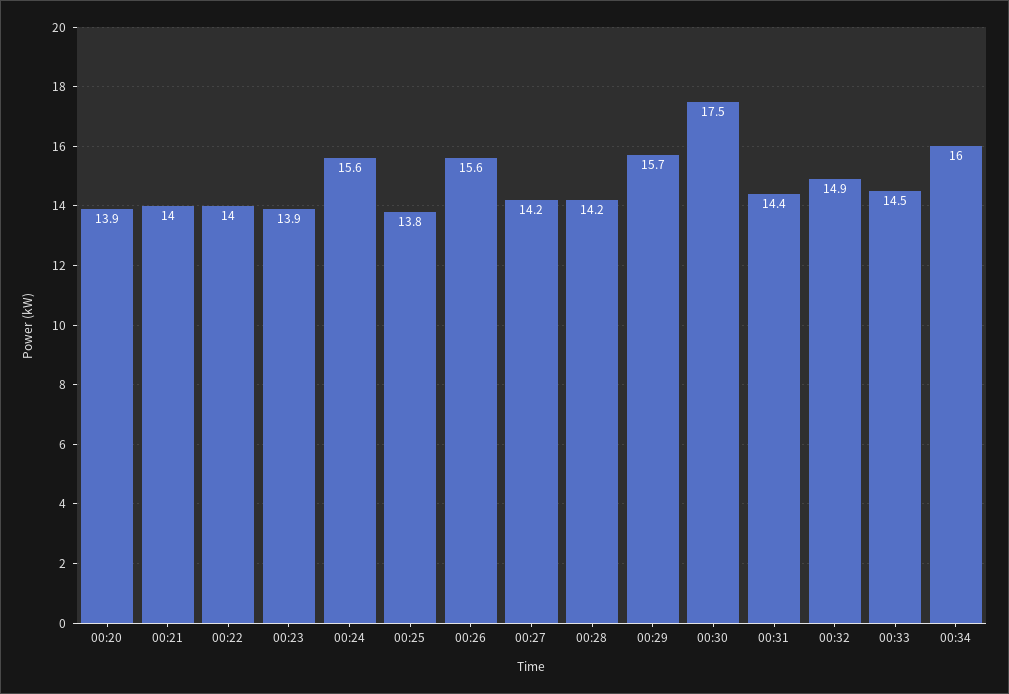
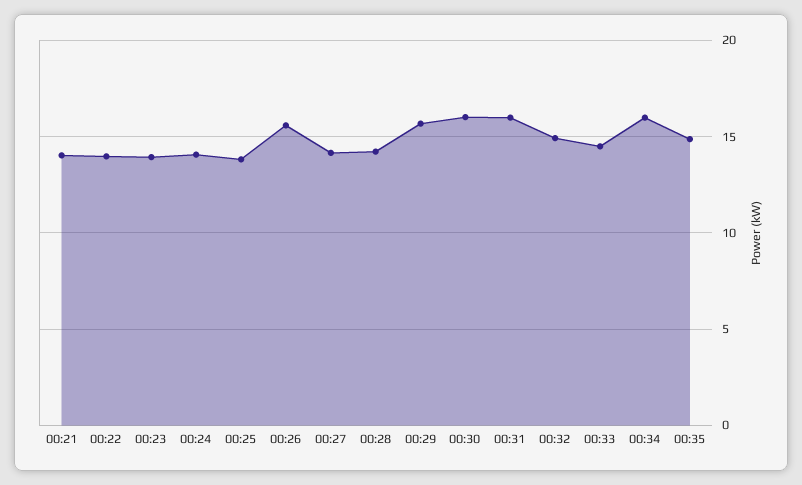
00:20: 13.9 -> none
00:24: 15.6 -> 14
00:30: 17.5 -> 16
00:31: 14.4 -> 16
00:35: none -> 15

